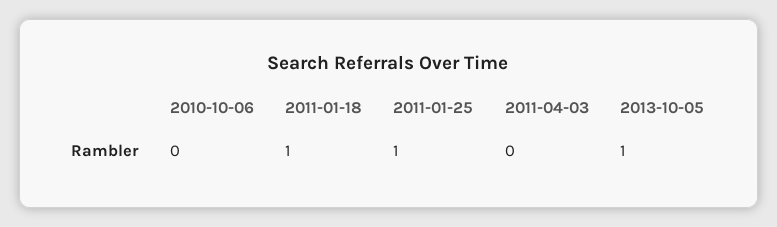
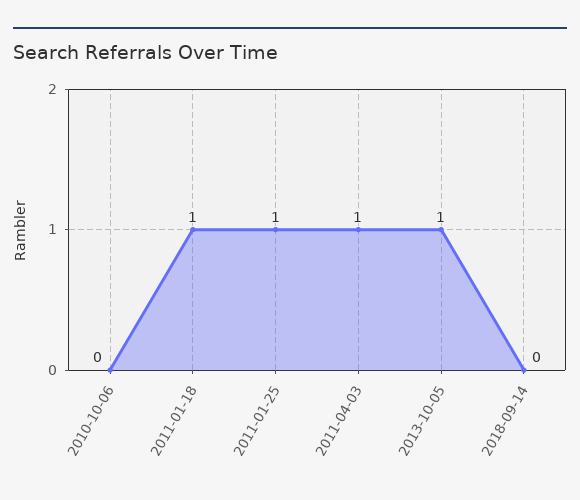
2011-04-03: 0 -> 1
2018-09-14: none -> 0

